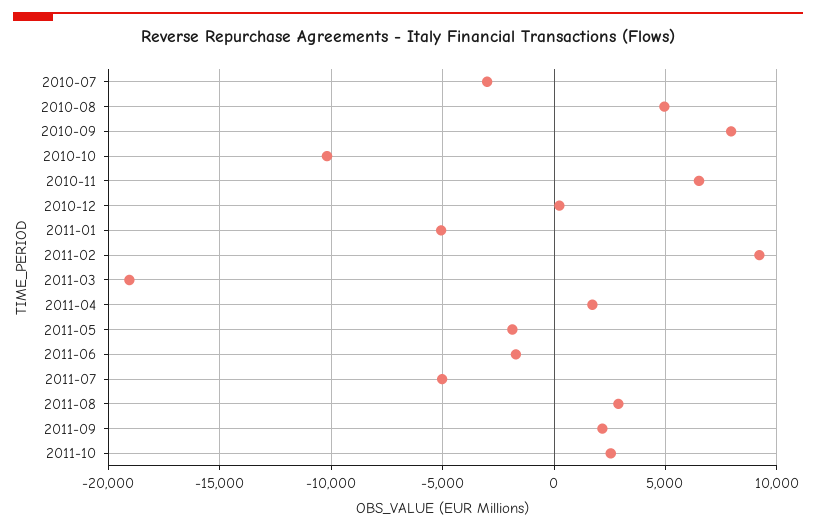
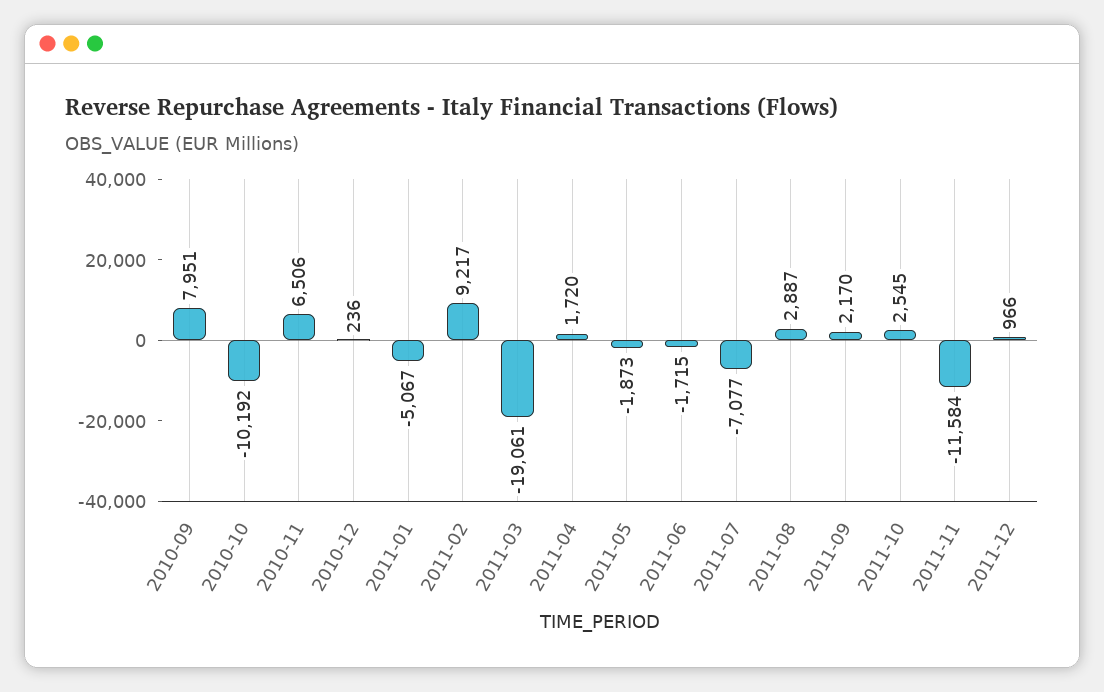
2010-07: -3000 -> none
2010-08: 5000 -> none
2011-07: -5000 -> -7077
2011-11: none -> -11584
2011-12: none -> 966

